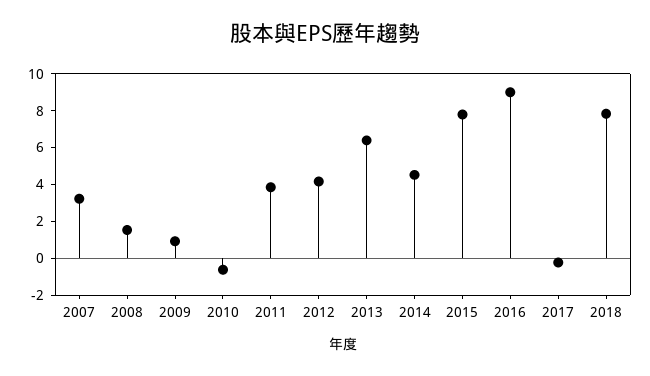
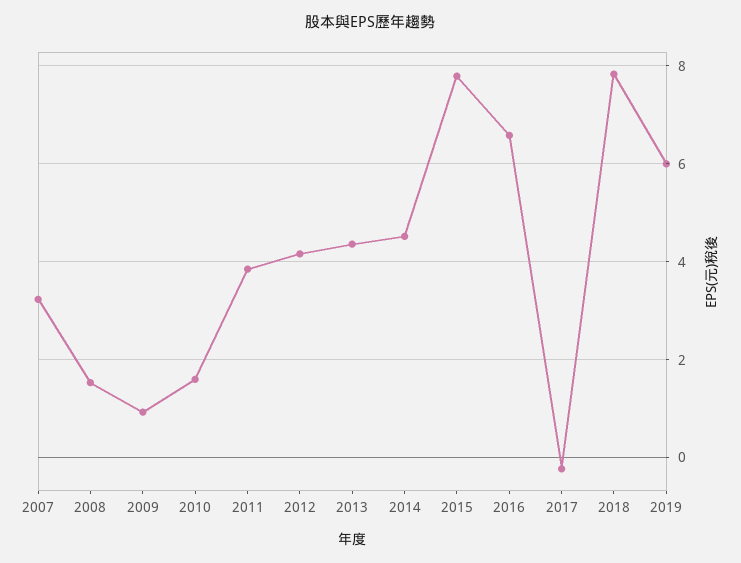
2010: -0.5 -> 1.6
2013: 6.5 -> 4.4
2016: 9 -> 6.6
2019: none -> 6

